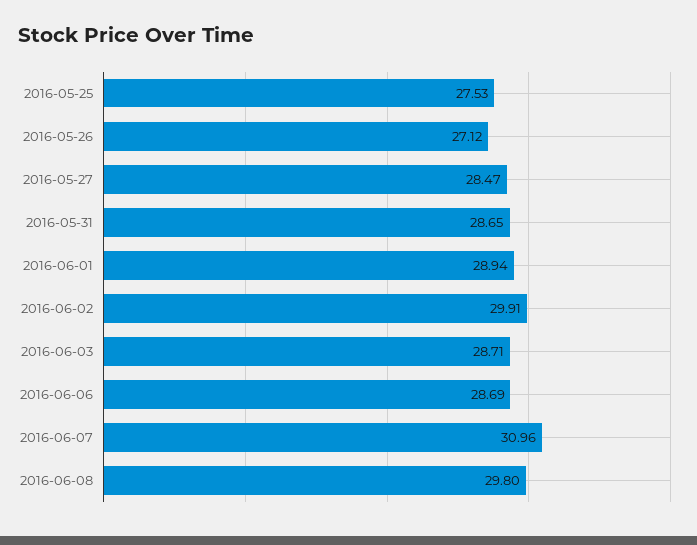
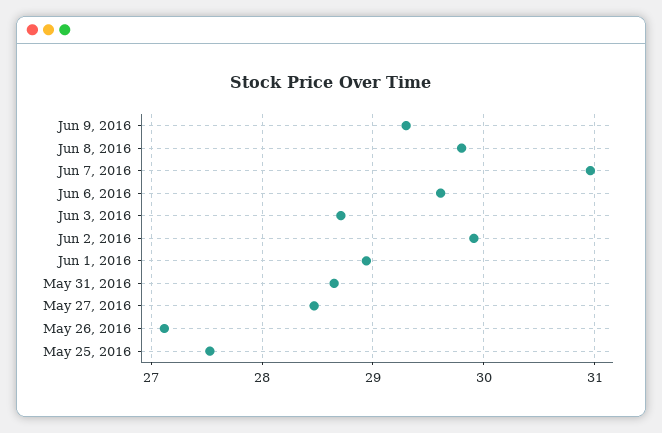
2016-06-06: 28.69 -> 29.6
Jun 9, 2016: none -> 29.3

